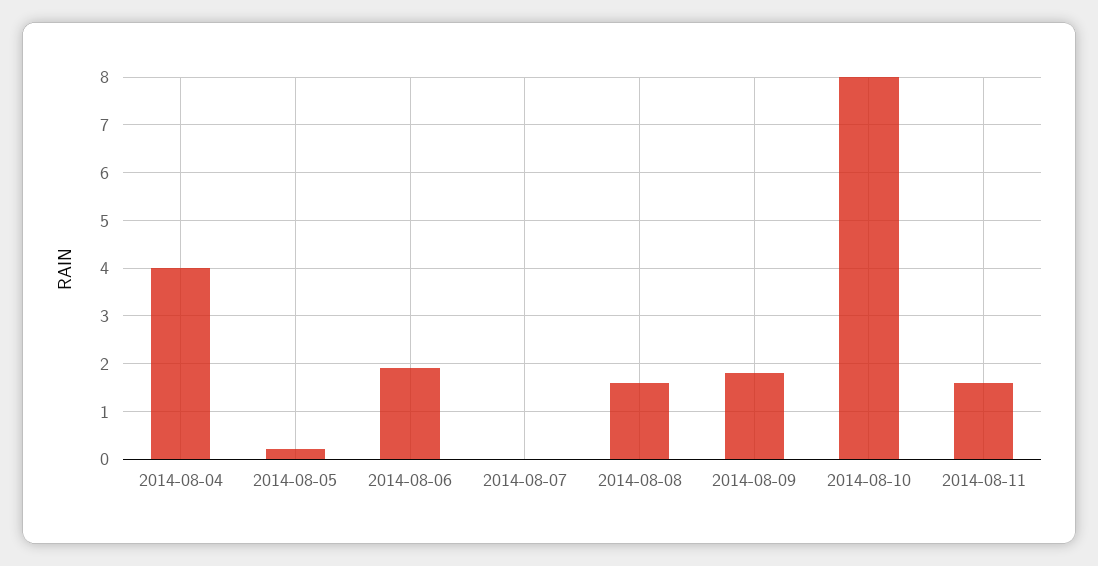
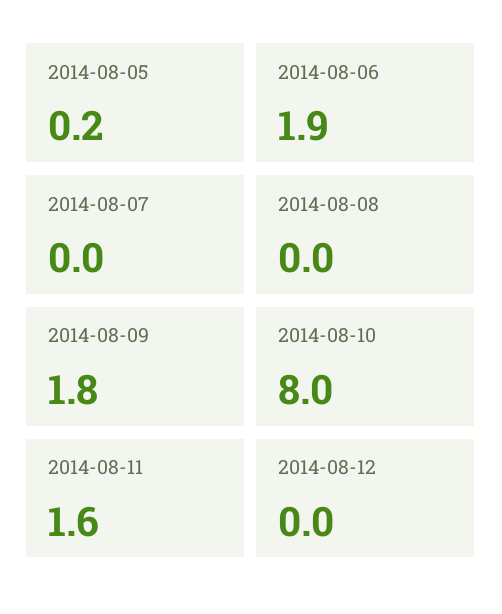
2014-08-04: 4 -> none
2014-08-08: 1.5 -> 0
2014-08-12: none -> 0

